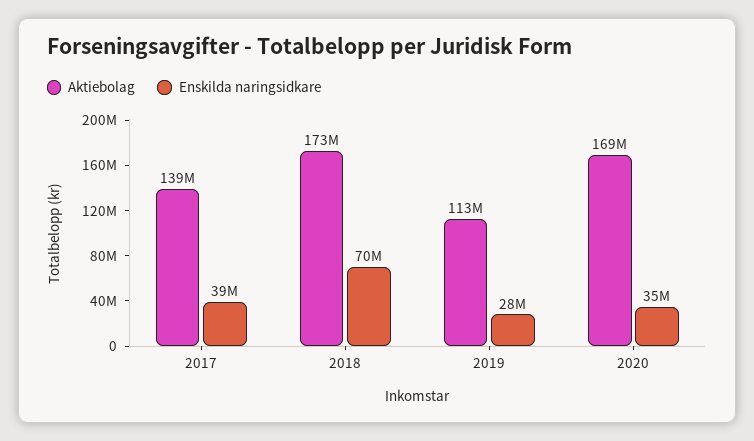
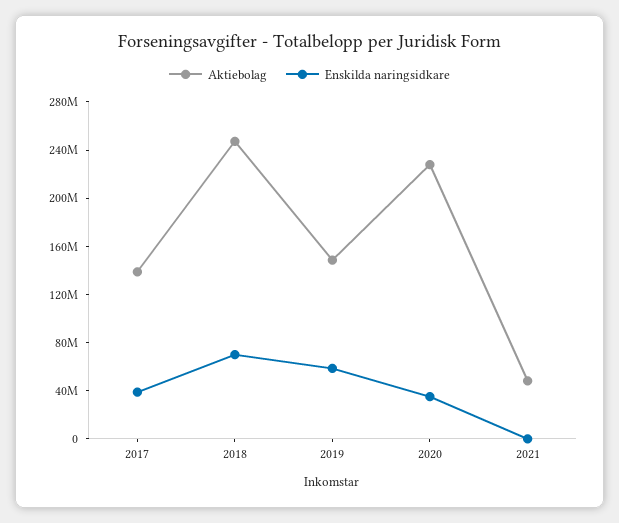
Aktiebolag, 2018: 173000000 -> 250000000
Aktiebolag, 2019: 113000000 -> 150000000
Enskilda naringsidkare, 2019: 28000000 -> 60000000
Aktiebolag, 2020: 169000000 -> 230000000
Aktiebolag, 2021: none -> 50000000
Enskilda naringsidkare, 2021: none -> 0

